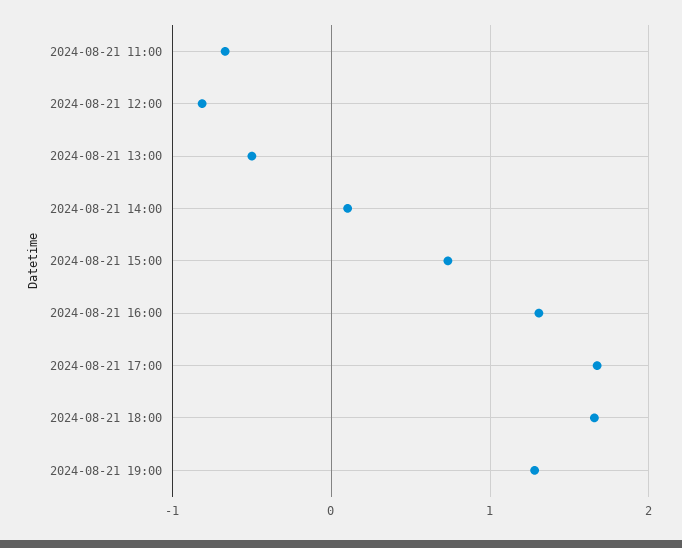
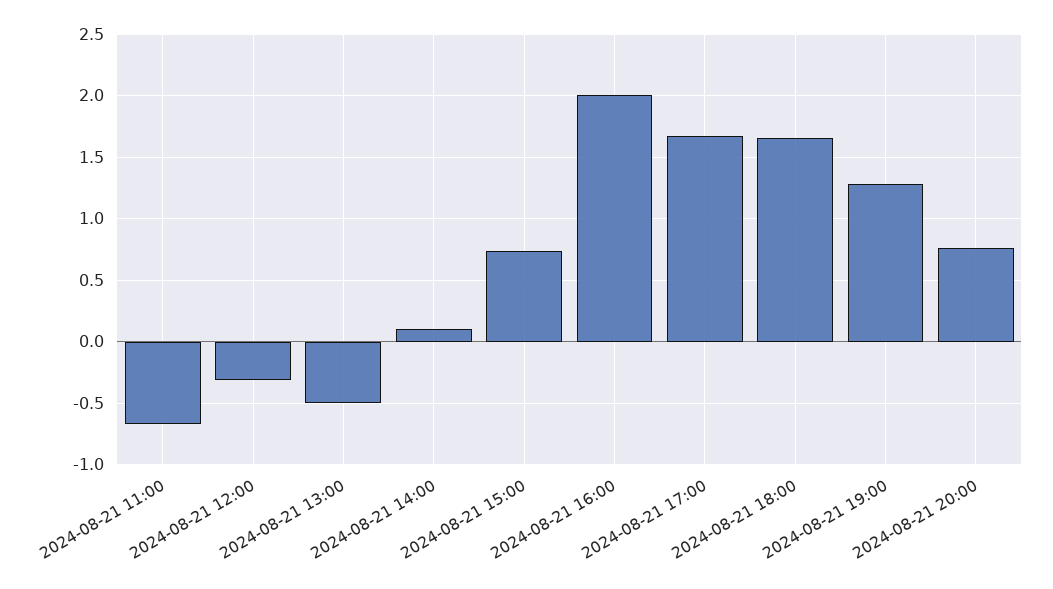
2024-08-21 12:00: -0.8 -> -0.3
2024-08-21 16:00: 1.3 -> 2
2024-08-21 20:00: none -> 0.75

